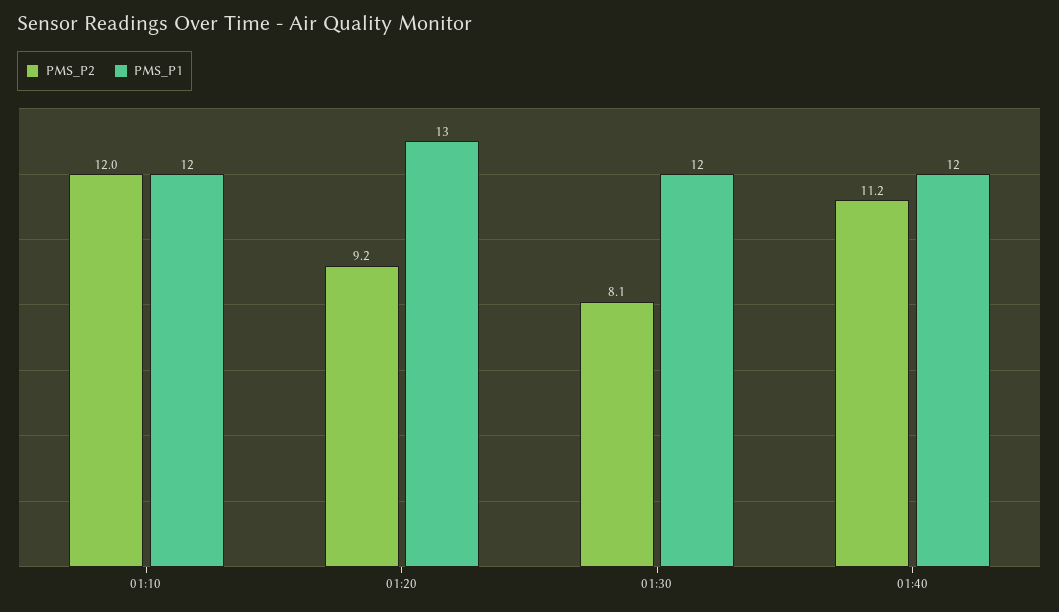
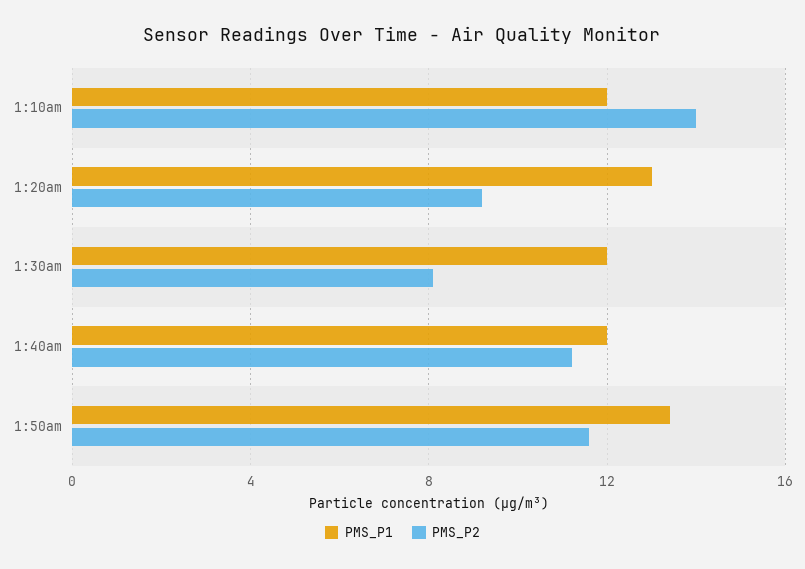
PMS_P2, 01:10: 12 -> 14
PMS_P1, 1:50am: none -> 13.5
PMS_P2, 1:50am: none -> 11.5

